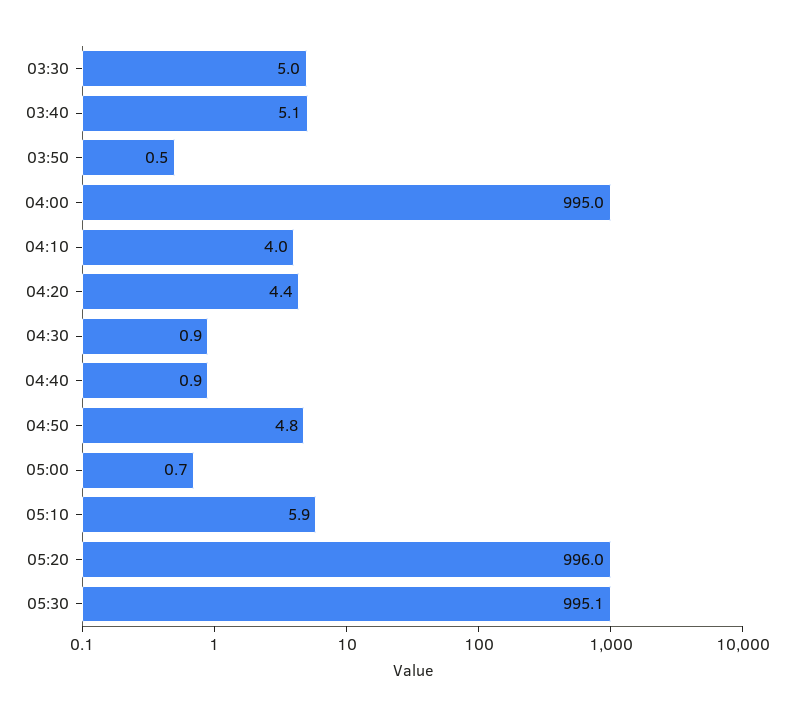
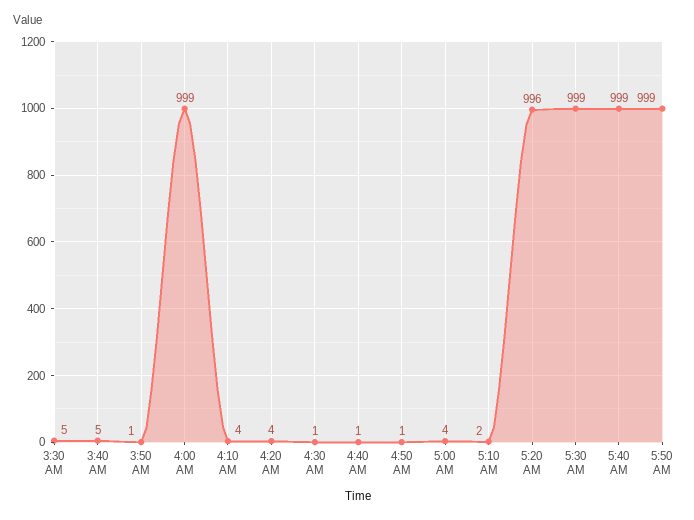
04:00: 995 -> 999
04:50: 4.8 -> 1
05:00: 0.7 -> 4
05:10: 5.9 -> 2
05:30: 995.1 -> 999
5:40 AM: none -> 999
5:50 AM: none -> 999

